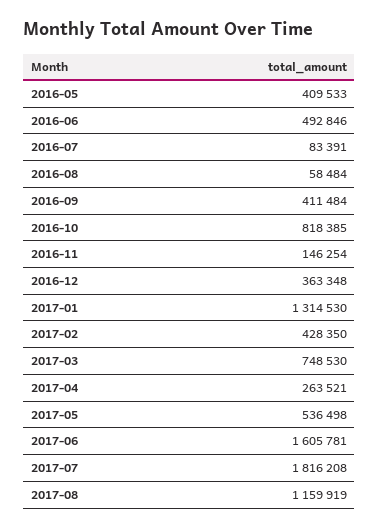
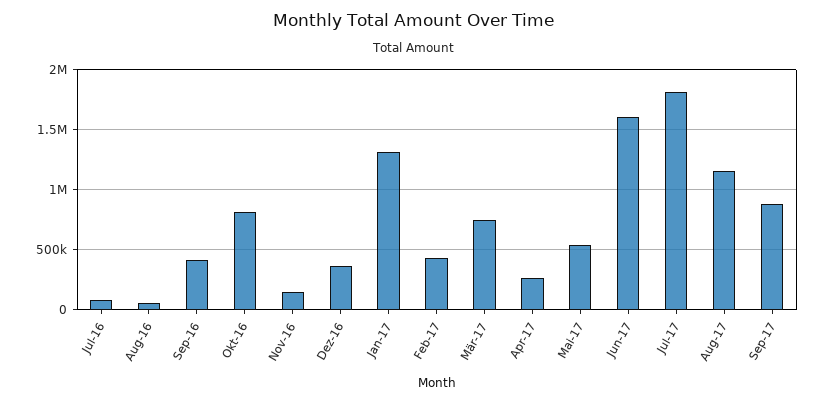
2016-05: 409533 -> none
2016-06: 492846 -> none
Sep-17: none -> 900000

